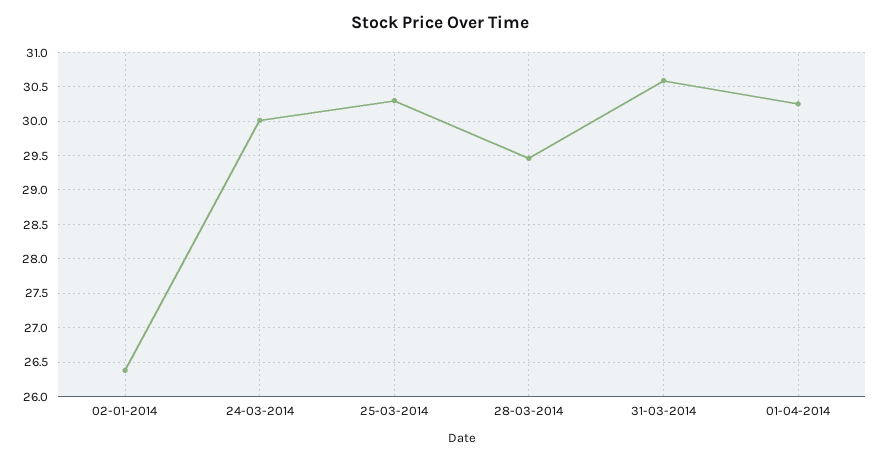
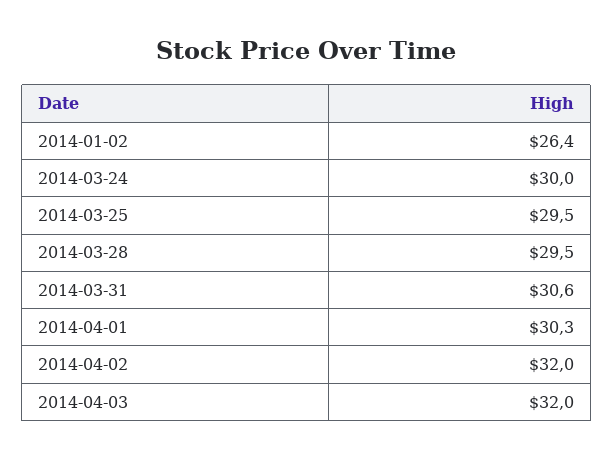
25-03-2014: 30.3 -> 29.5
2014-04-02: none -> 32
2014-04-03: none -> 32

